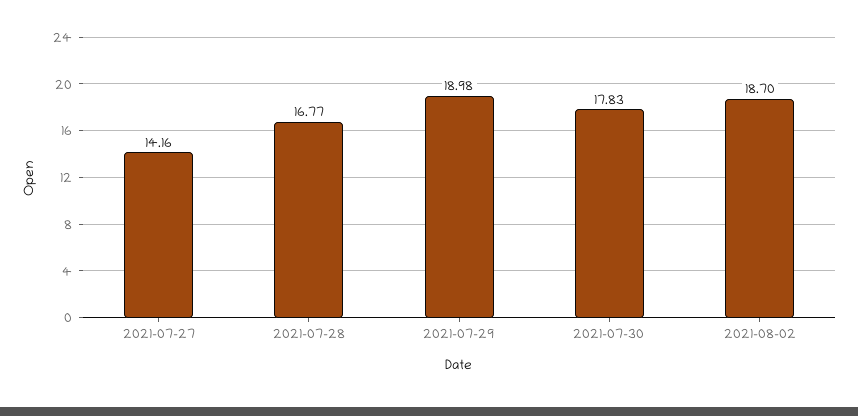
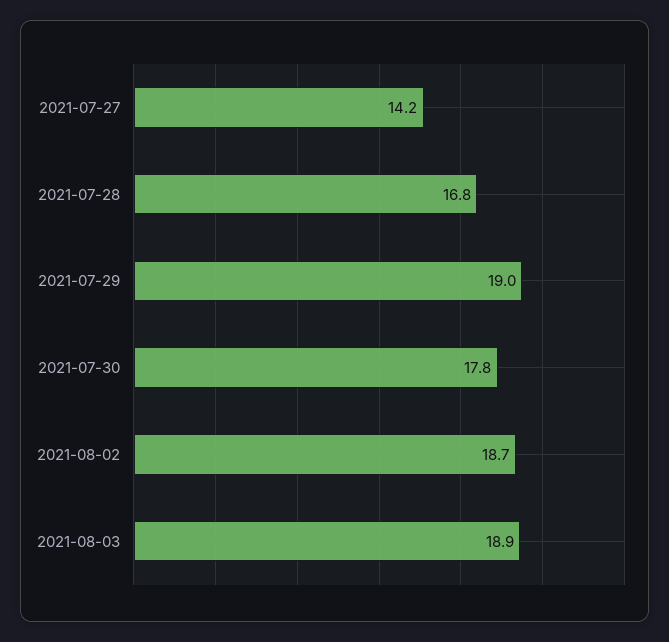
2021-08-03: none -> 18.9

